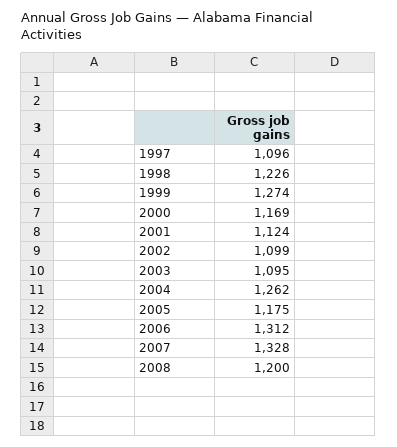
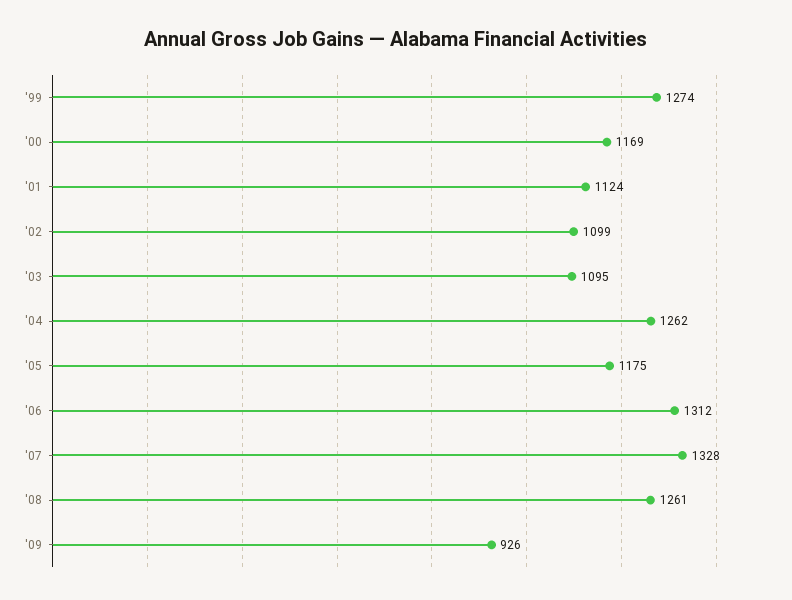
1997: 1096 -> none
1998: 1226 -> none
2008: 1200 -> 1261
'09: none -> 926

